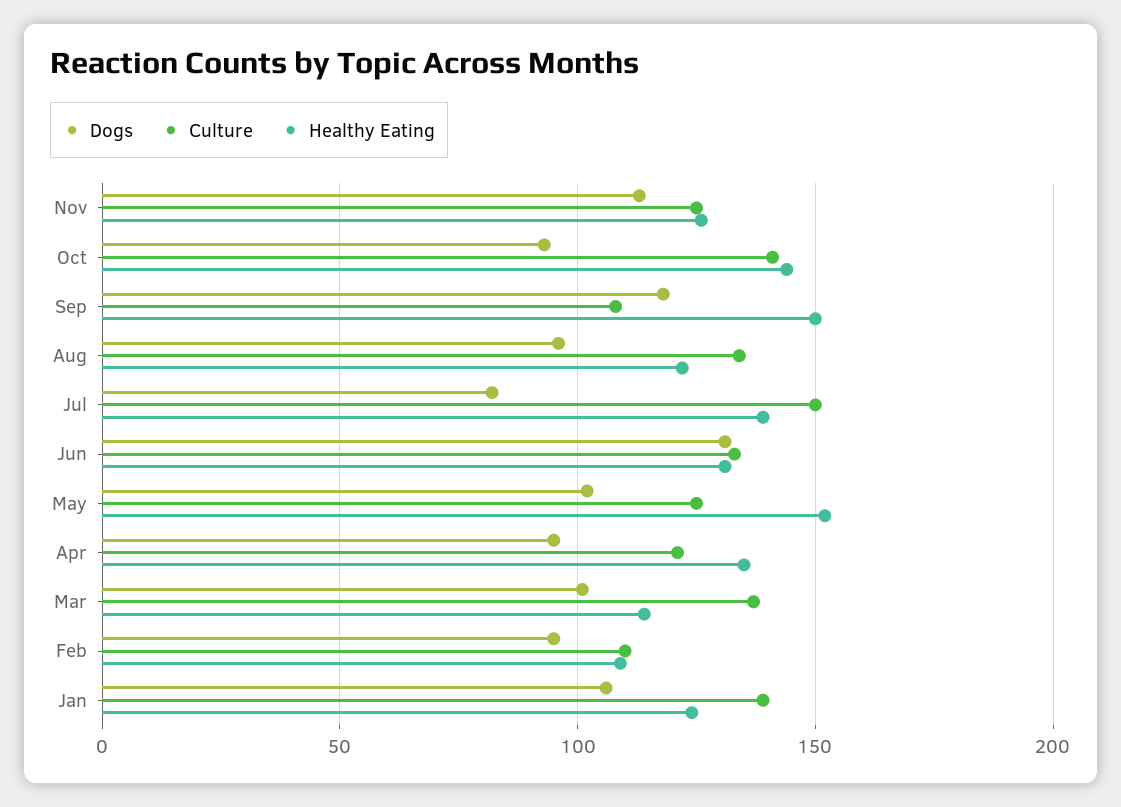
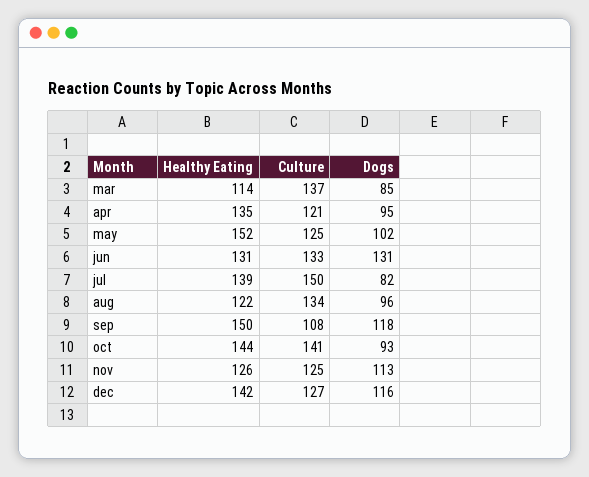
Dogs, Mar: 100 -> 85
Dogs, Feb: 95 -> none
Culture, Feb: 110 -> none
Healthy Eating, Feb: 110 -> none
Dogs, Jan: 105 -> none
Culture, Jan: 140 -> none
Healthy Eating, Jan: 125 -> none
Healthy Eating, dec: none -> 142
Culture, dec: none -> 127
Dogs, dec: none -> 116

